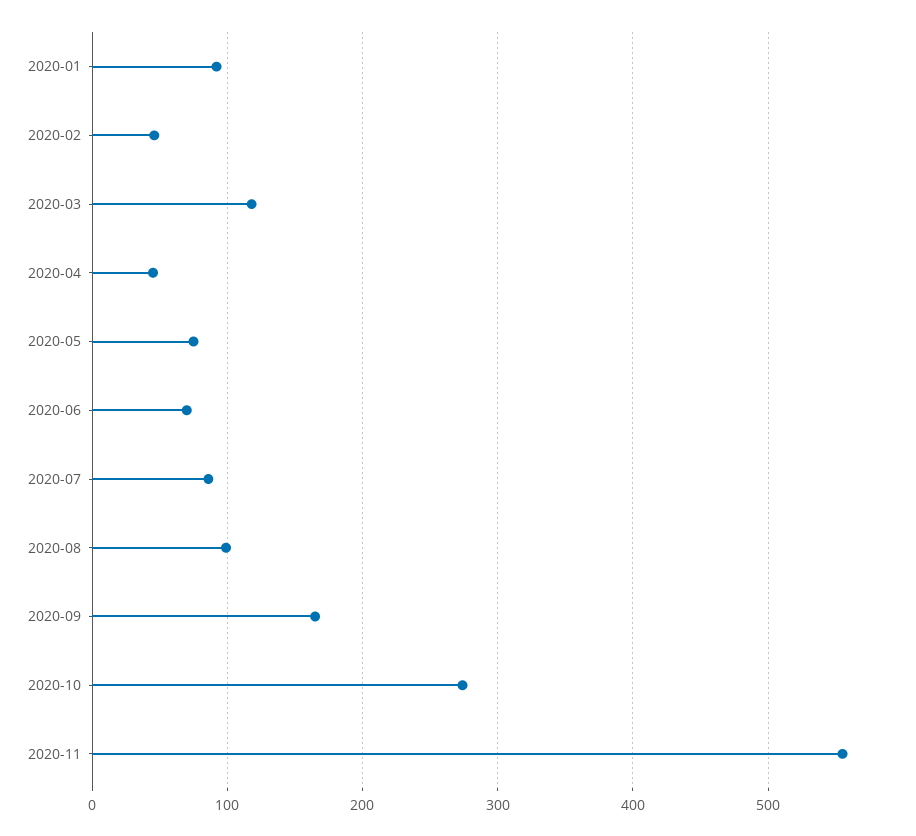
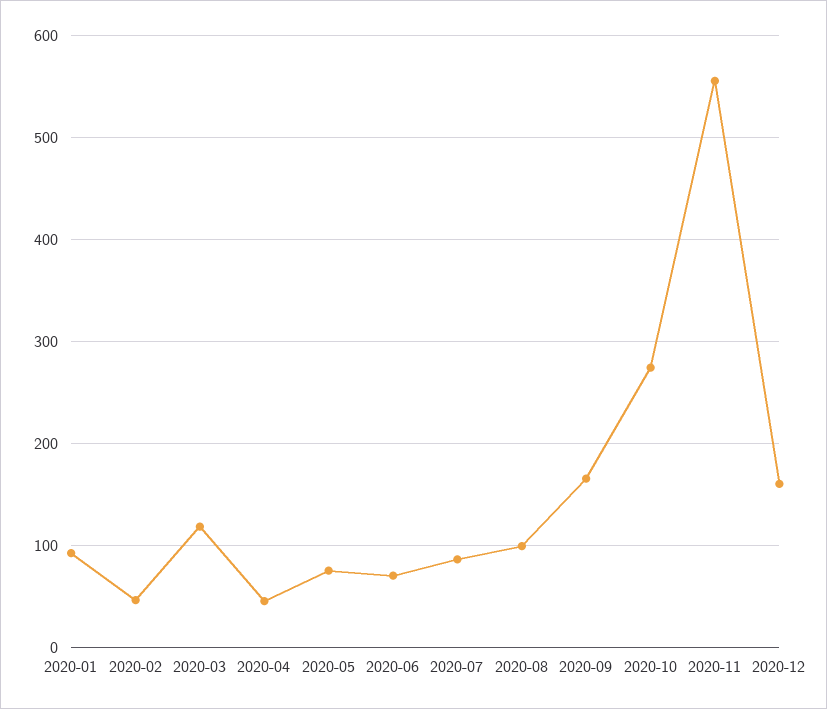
2020-12: none -> 160

